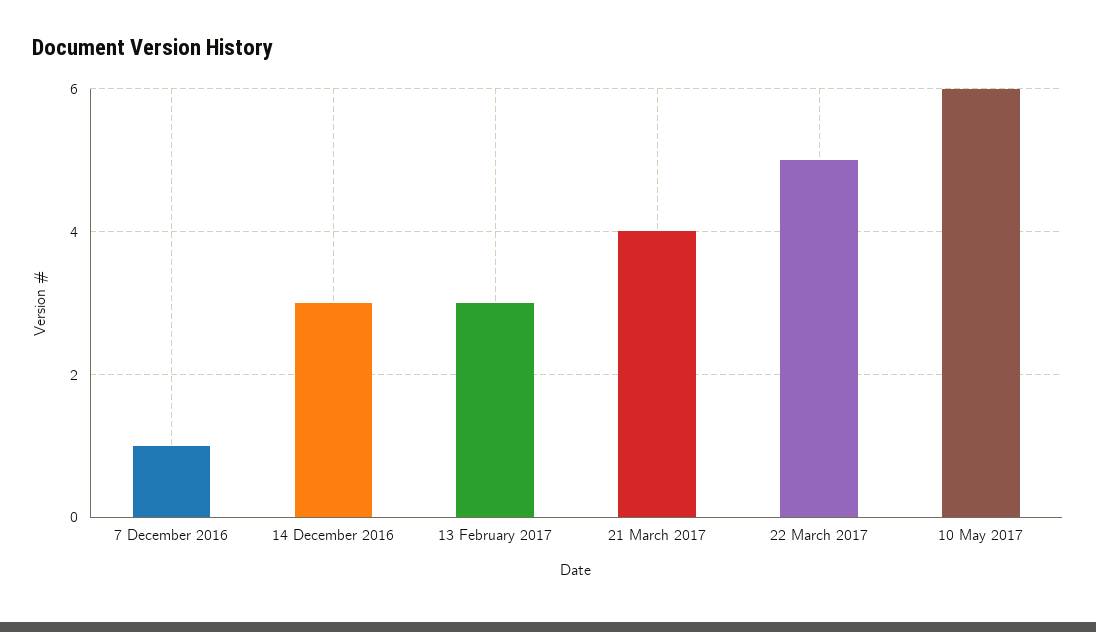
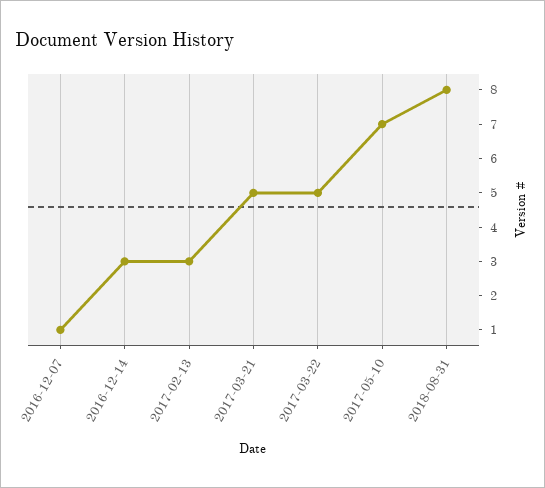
21 March 2017: 4 -> 5
10 May 2017: 6 -> 7
2018-08-31: none -> 8

